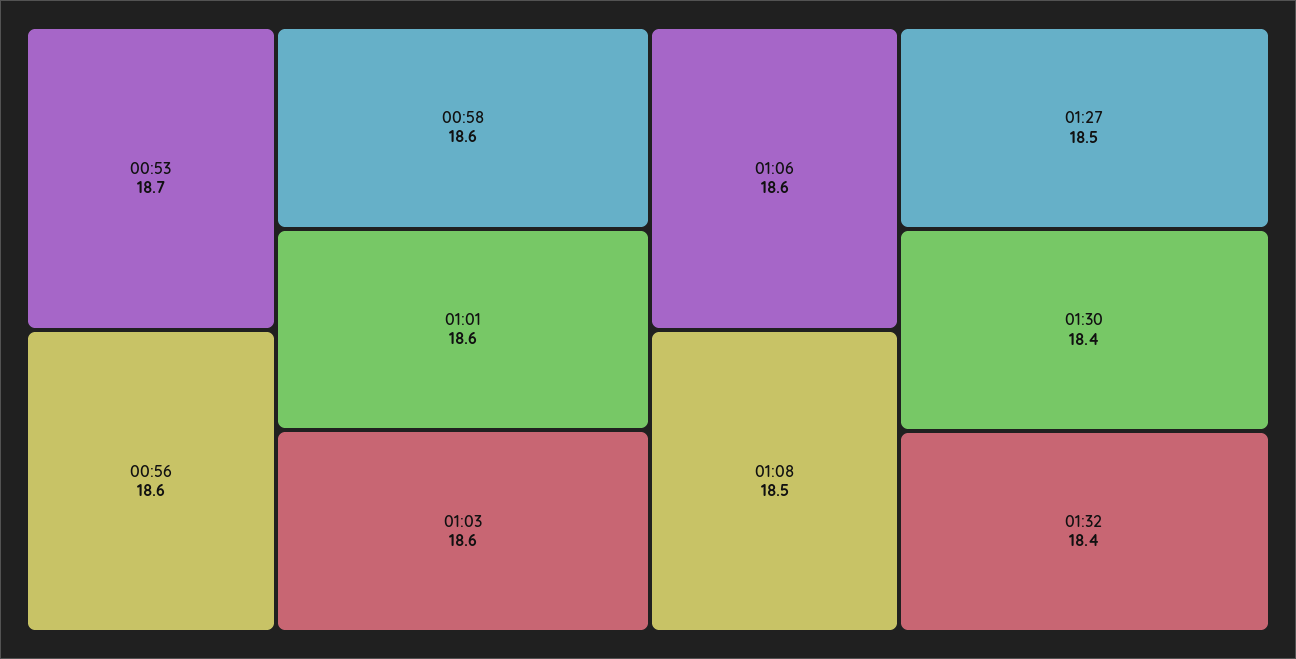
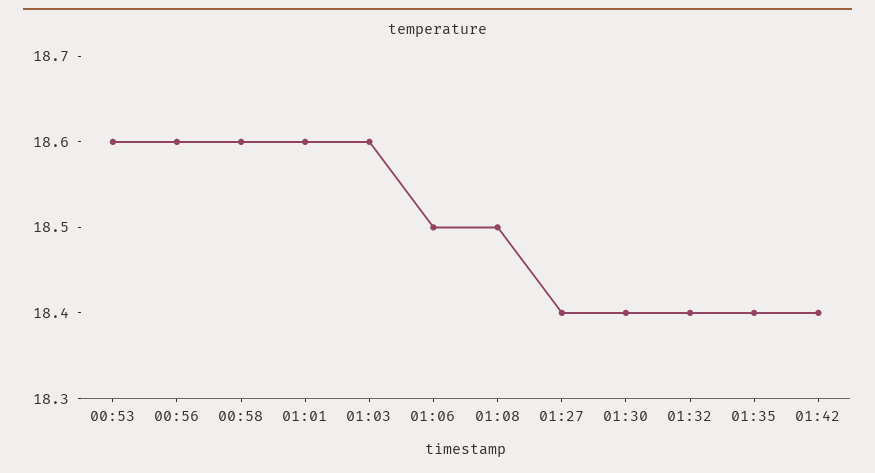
00:53: 18.7 -> 18.6
01:06: 18.6 -> 18.5
01:27: 18.5 -> 18.4
01:35: none -> 18.4
01:42: none -> 18.4

